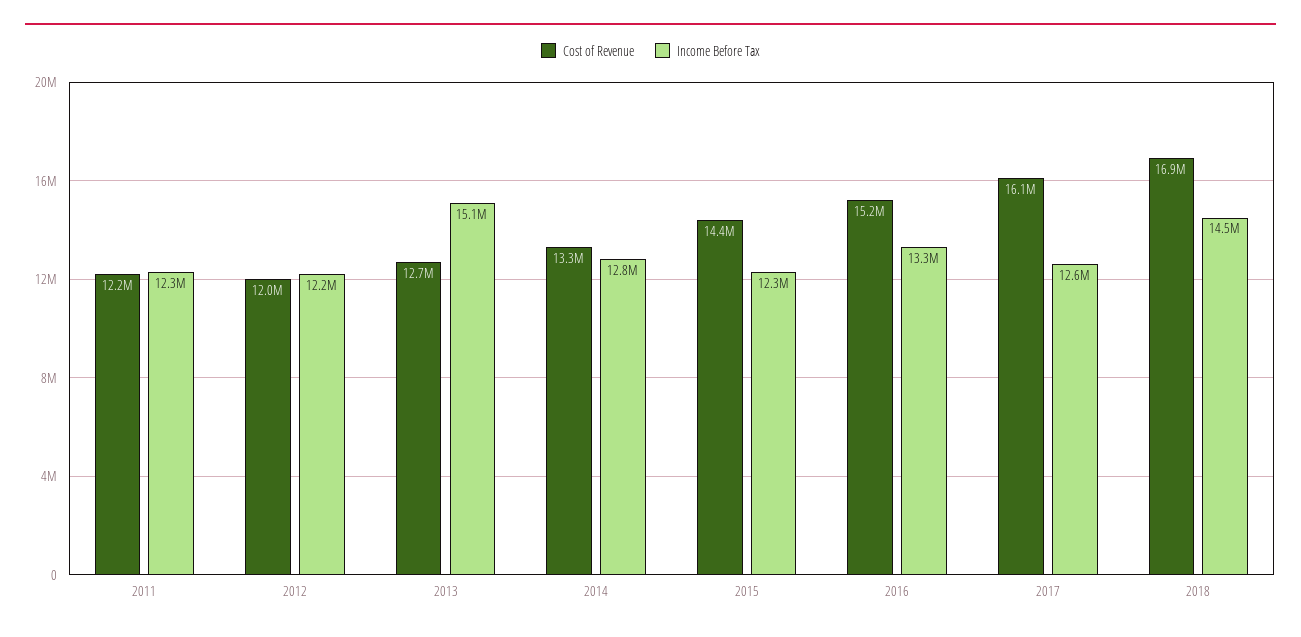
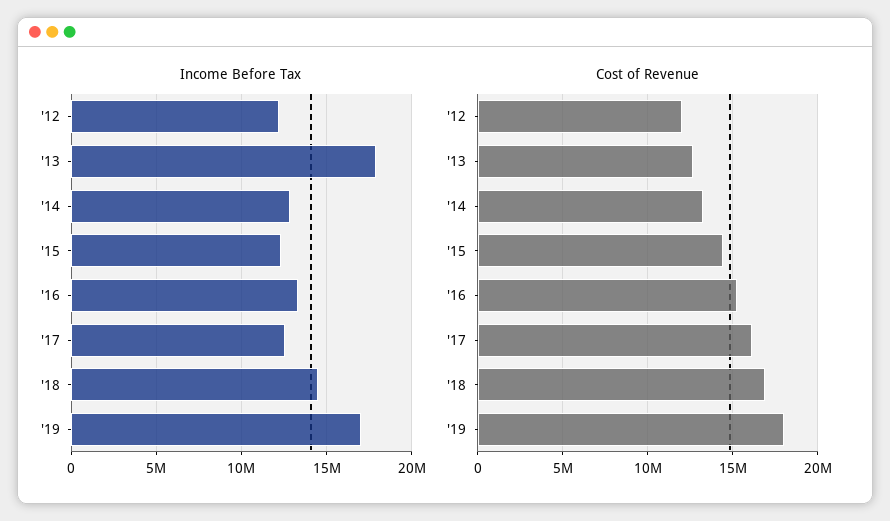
Cost of Revenue, 2011: 12200000 -> none
Income Before Tax, 2011: 12300000 -> none
Income Before Tax, 2013: 15100000 -> 18000000
Income Before Tax, '19: none -> 17000000
Cost of Revenue, '19: none -> 18000000

